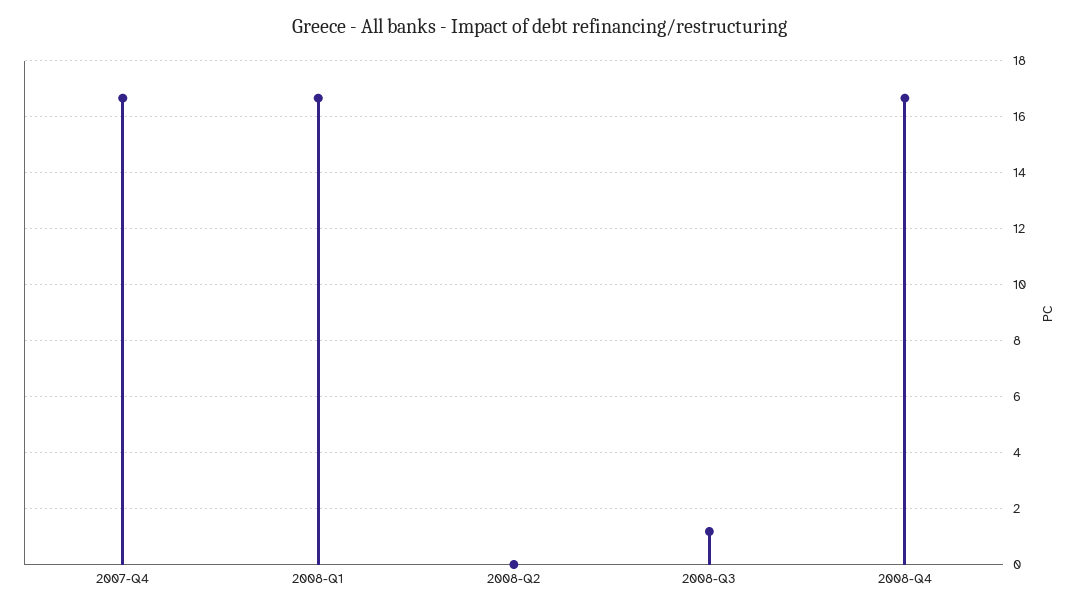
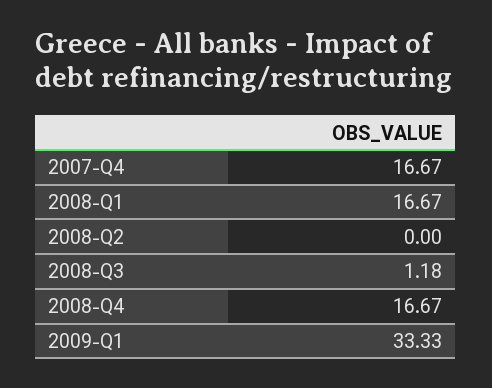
2009-Q1: none -> 33.33

